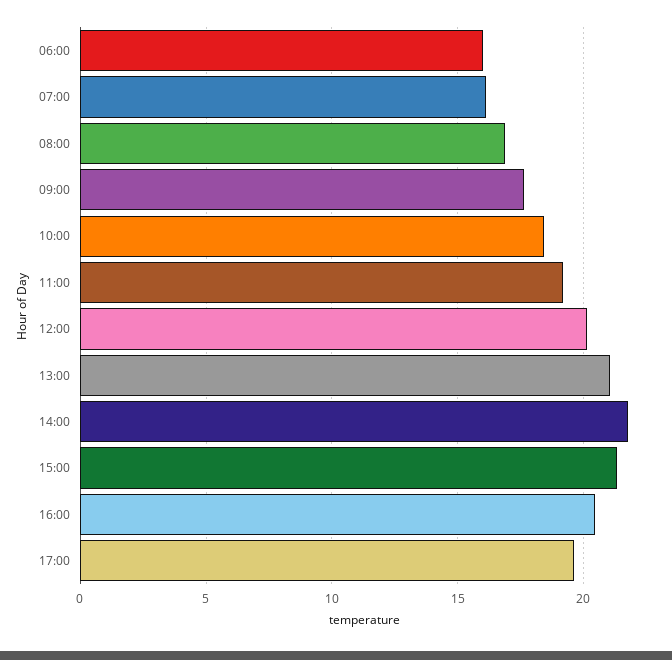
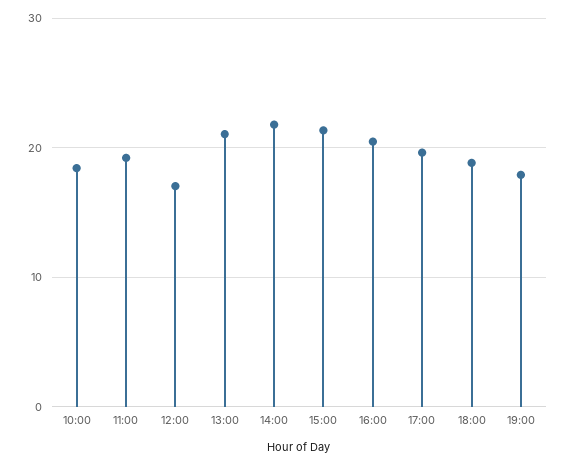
06:00: 16 -> none
07:00: 16 -> none
08:00: 17 -> none
09:00: 17.5 -> none
12:00: 20 -> 17
18:00: none -> 19
19:00: none -> 18

